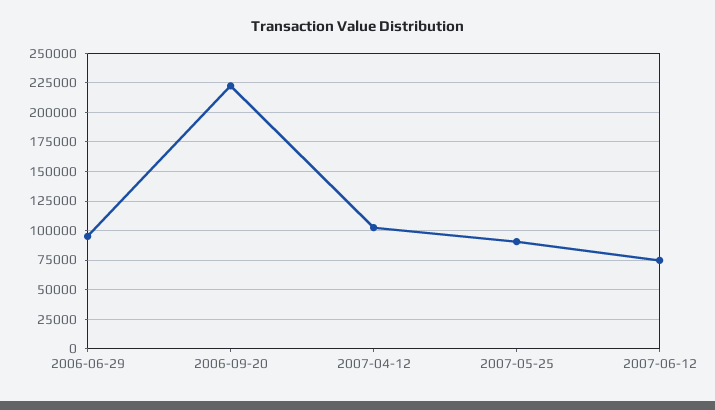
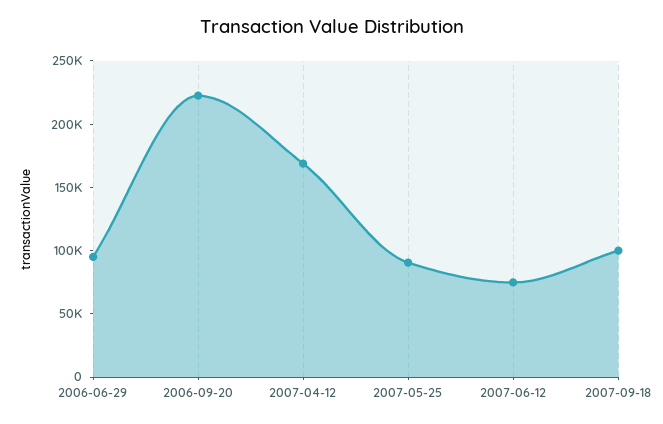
2007-04-12: 100000 -> 170000
2007-09-18: none -> 100000

